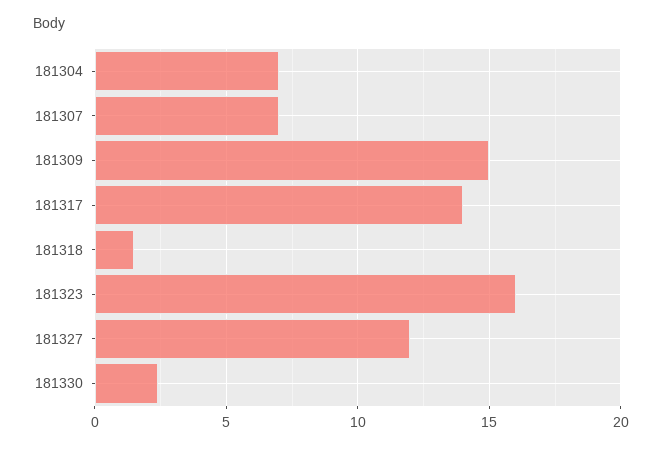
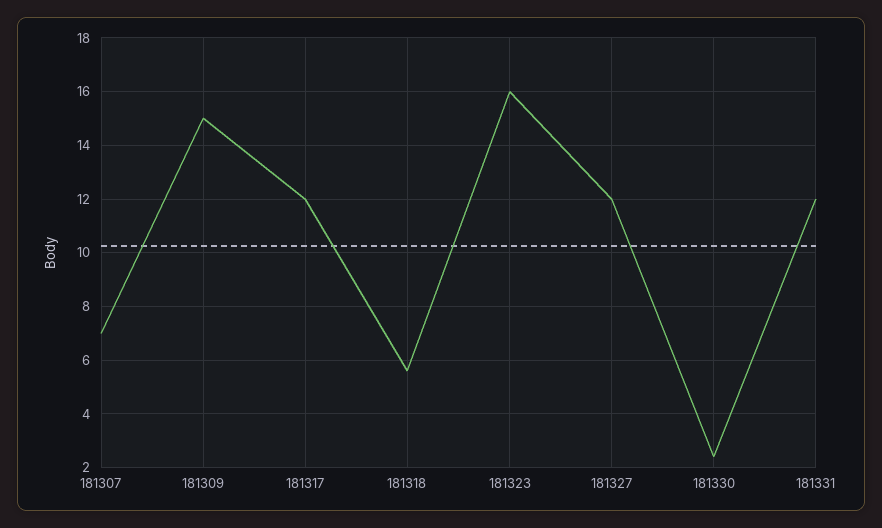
181304: 7 -> none
181317: 14 -> 12
181318: 1.5 -> 5.5
181331: none -> 12

